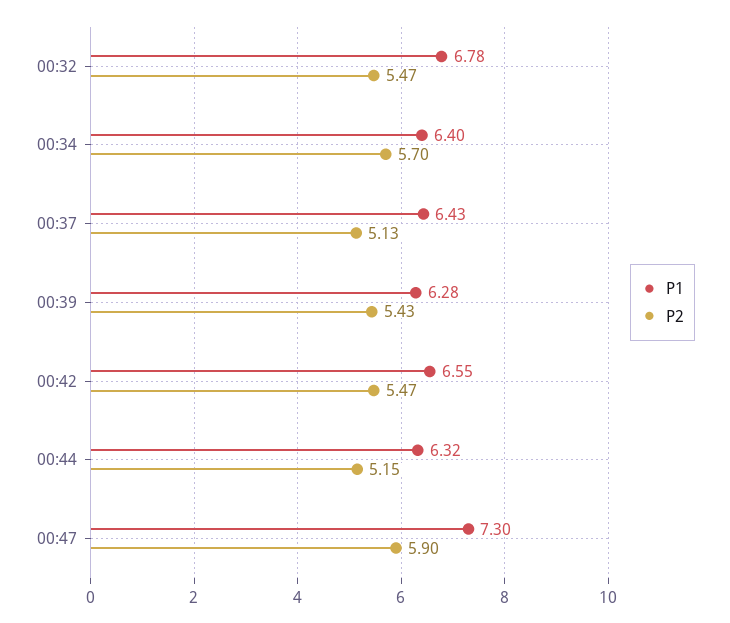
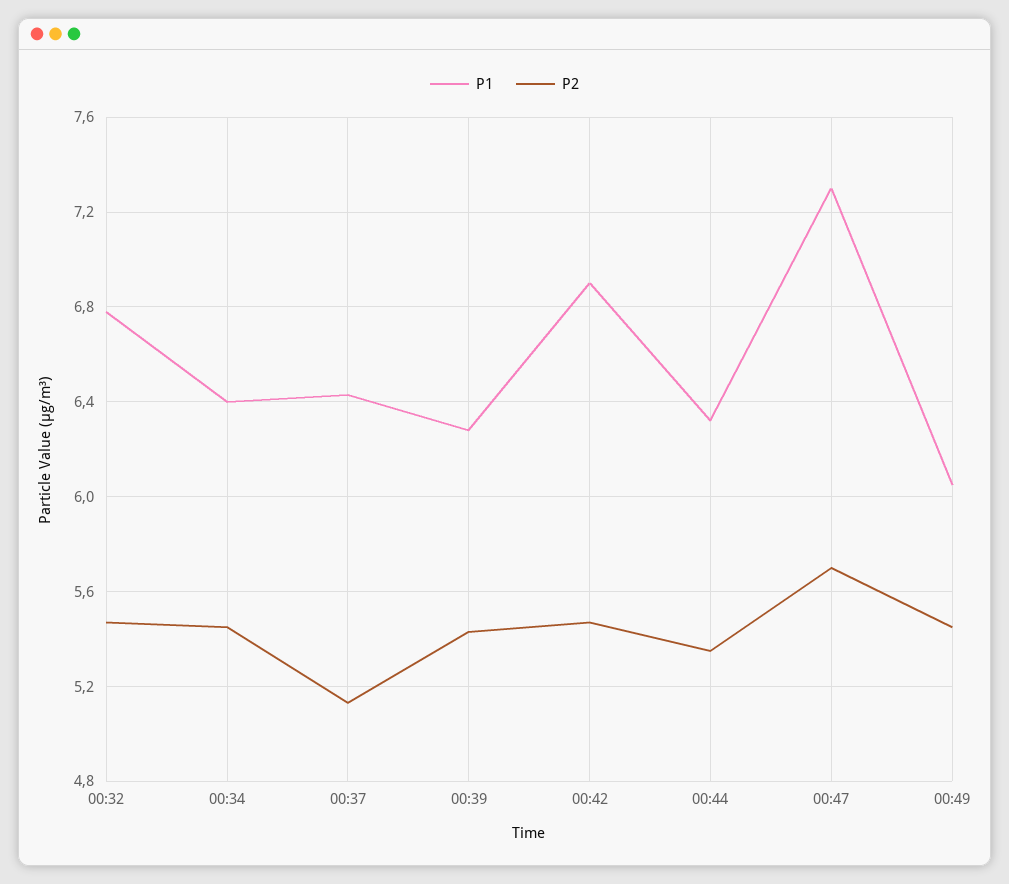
P2, 00:34: 5.7 -> 5.45
P1, 00:42: 6.55 -> 6.9
P2, 00:44: 5.15 -> 5.35
P2, 00:47: 5.9 -> 5.7
P1, 00:49: none -> 6.05
P2, 00:49: none -> 5.45

